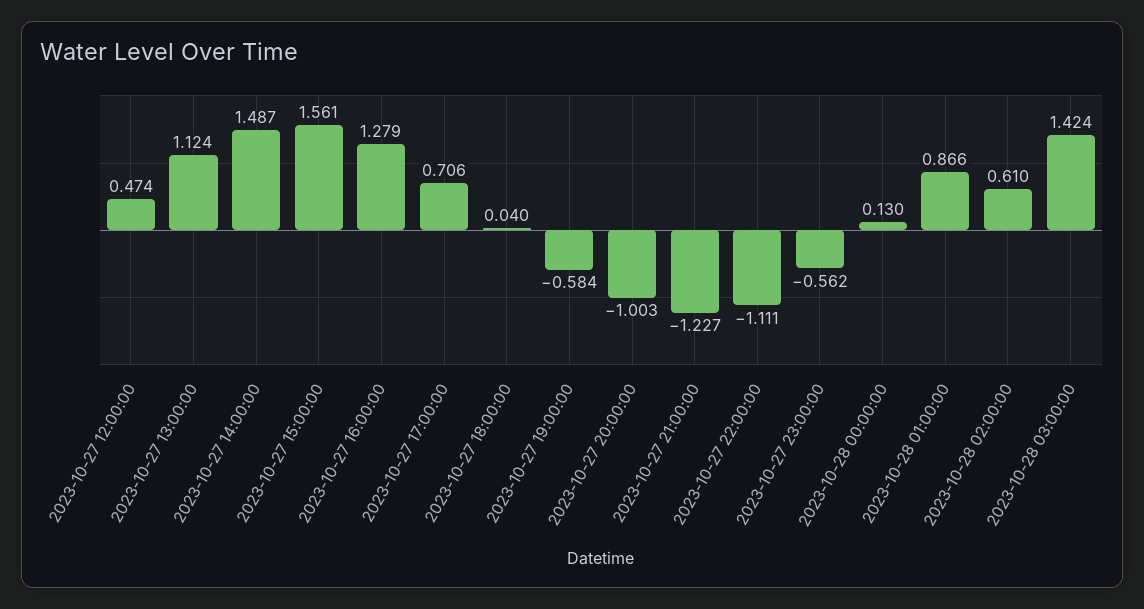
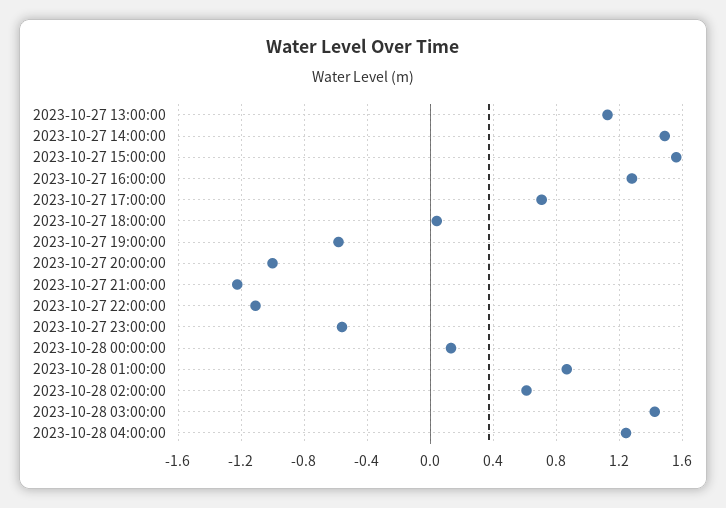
2023-10-27 12:00:00: 0.474 -> none
2023-10-28 04:00:00: none -> 1.25

